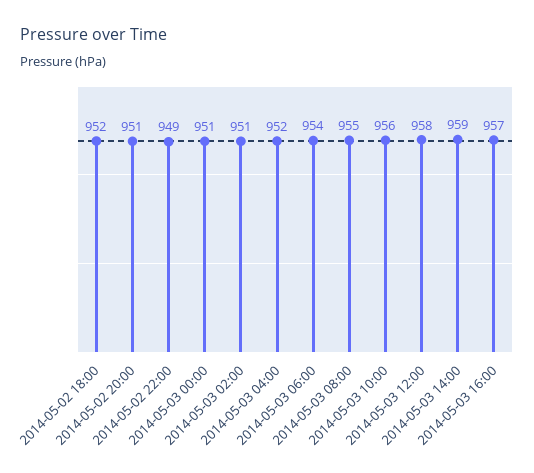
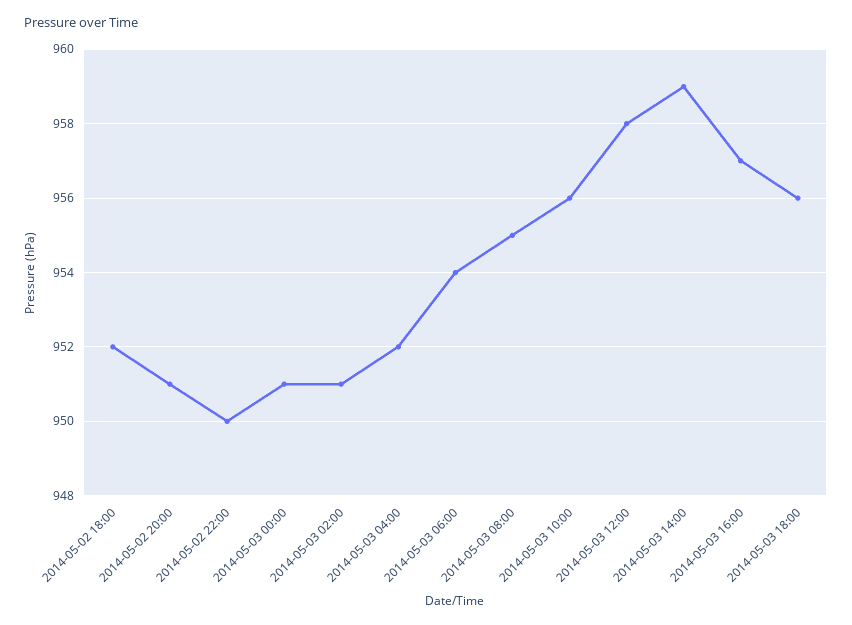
2014-05-02 22:00: 949 -> 950
2014-05-03 18:00: none -> 956

